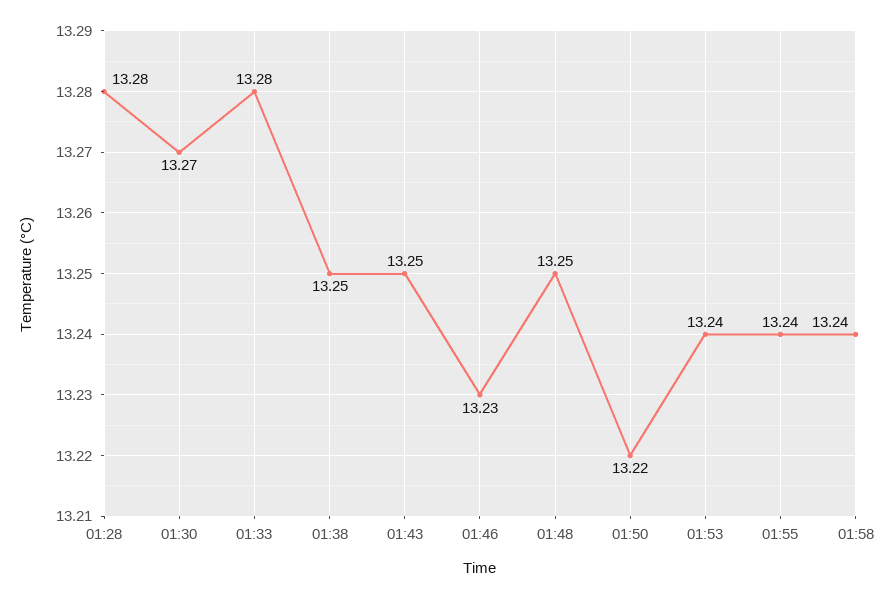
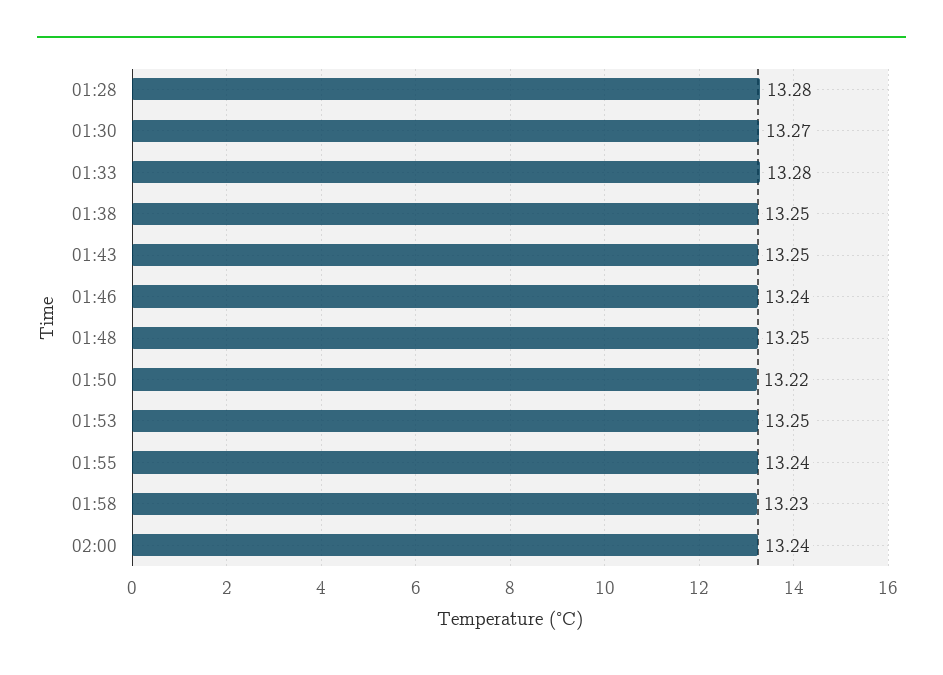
01:46: 13.23 -> 13.24
01:53: 13.24 -> 13.25
01:58: 13.24 -> 13.23
02:00: none -> 13.24

